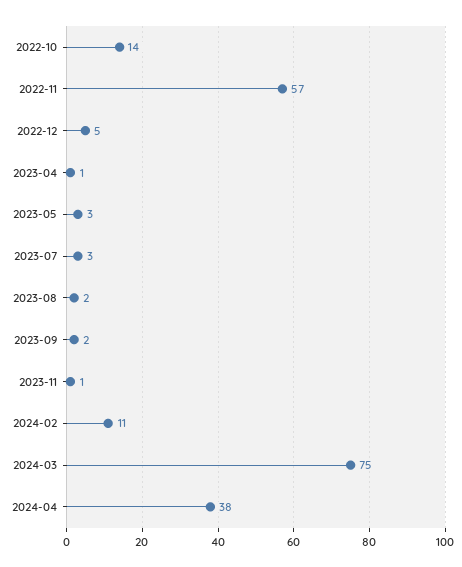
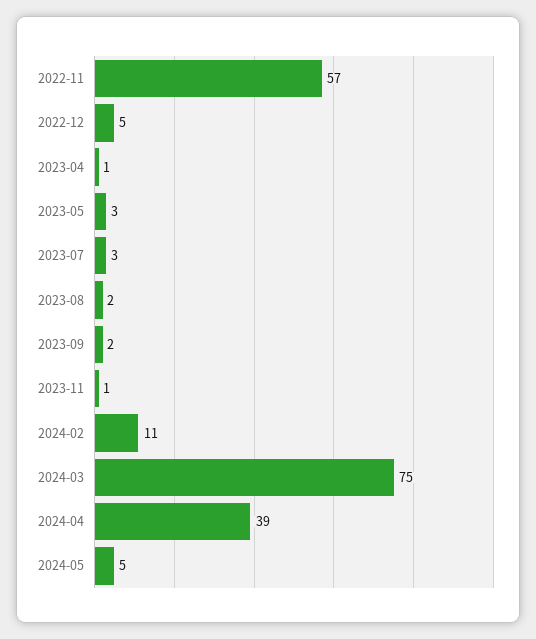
2022-10: 14 -> none
2024-04: 38 -> 39
2024-05: none -> 5

